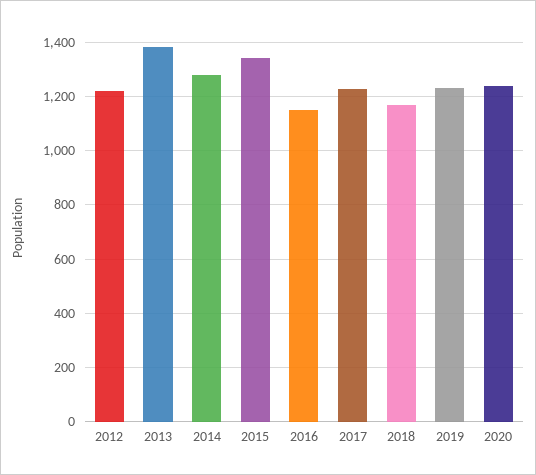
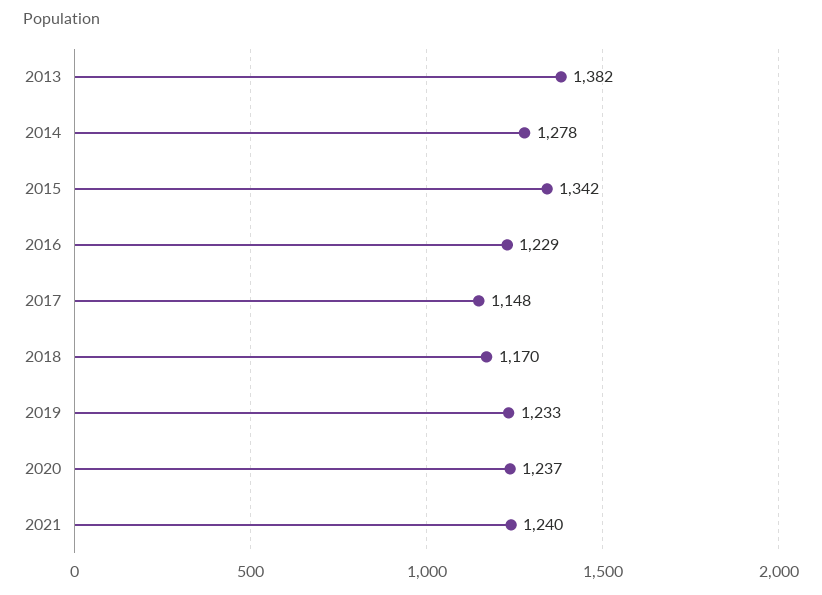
2012: 1225 -> none
2016: 1150 -> 1229
2017: 1225 -> 1148
2021: none -> 1240

